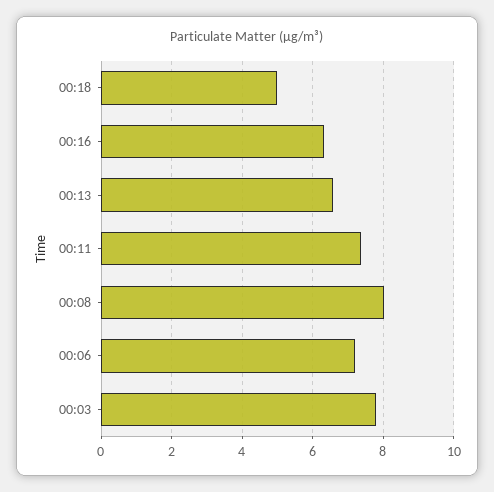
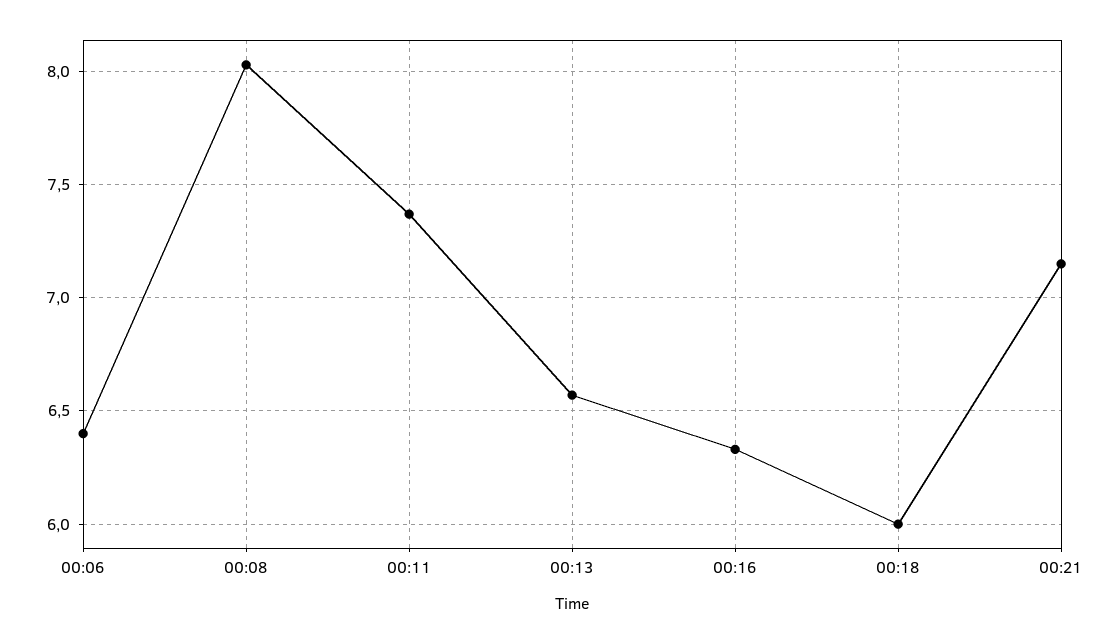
00:18: 5 -> 6
00:06: 7.2 -> 6.4
00:03: 7.8 -> none
00:21: none -> 7.15

